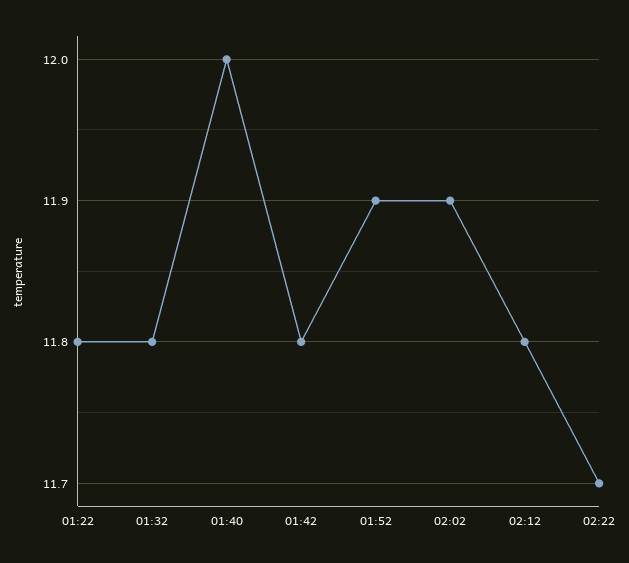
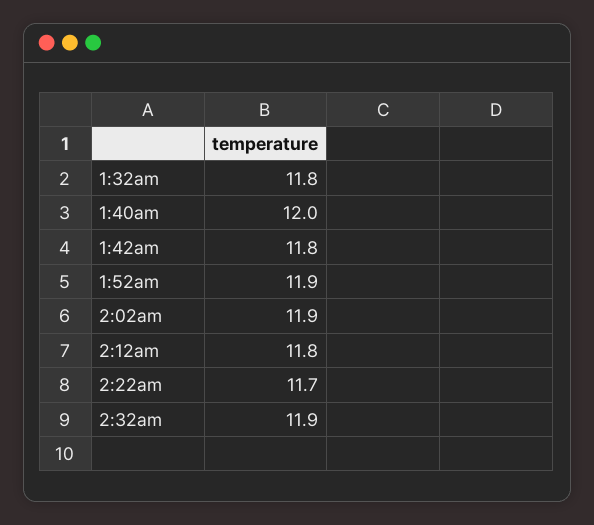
01:22: 11.8 -> none
2:32am: none -> 11.9

